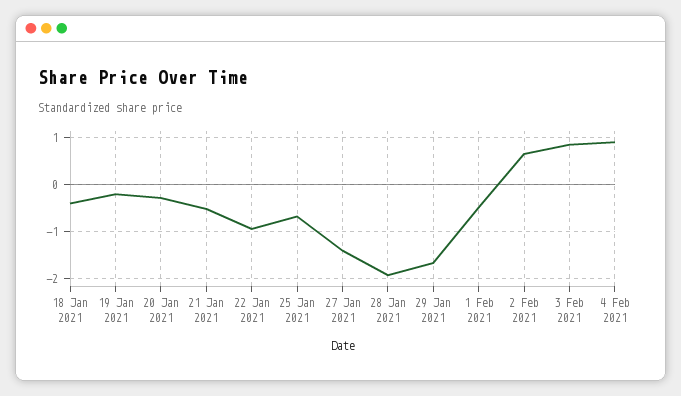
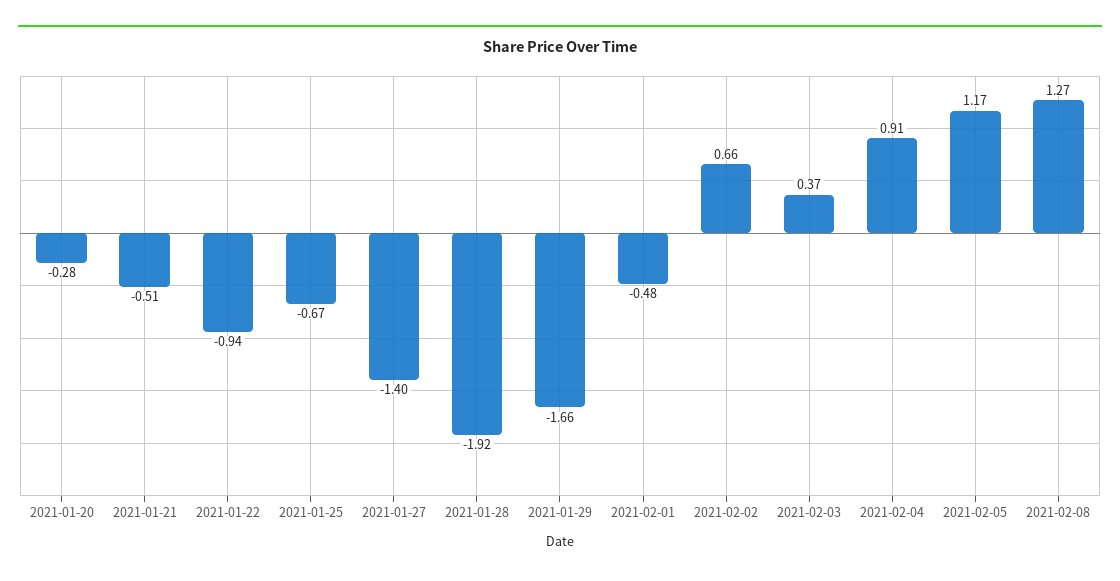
18 Jan 2021: -0.4 -> none
19 Jan 2021: -0.2 -> none
3 Feb 2021: 0.8 -> 0.37
2021-02-05: none -> 1.17
2021-02-08: none -> 1.27

